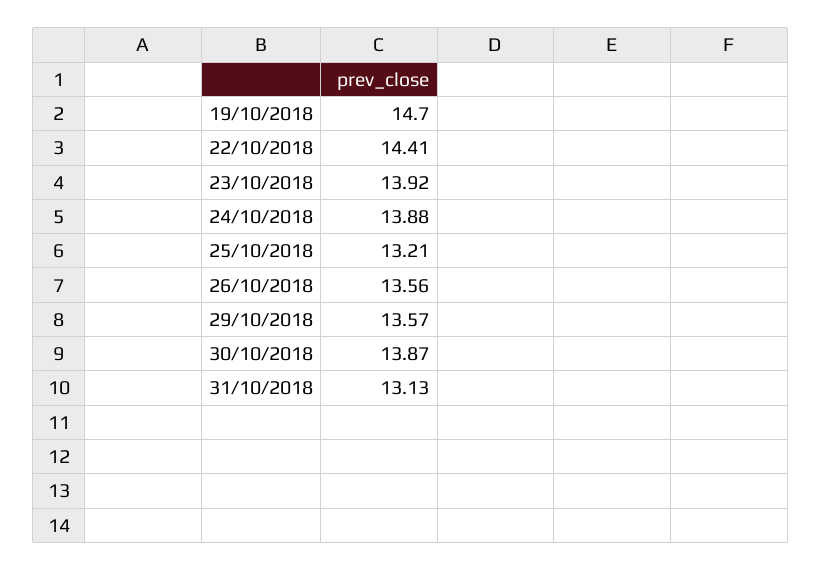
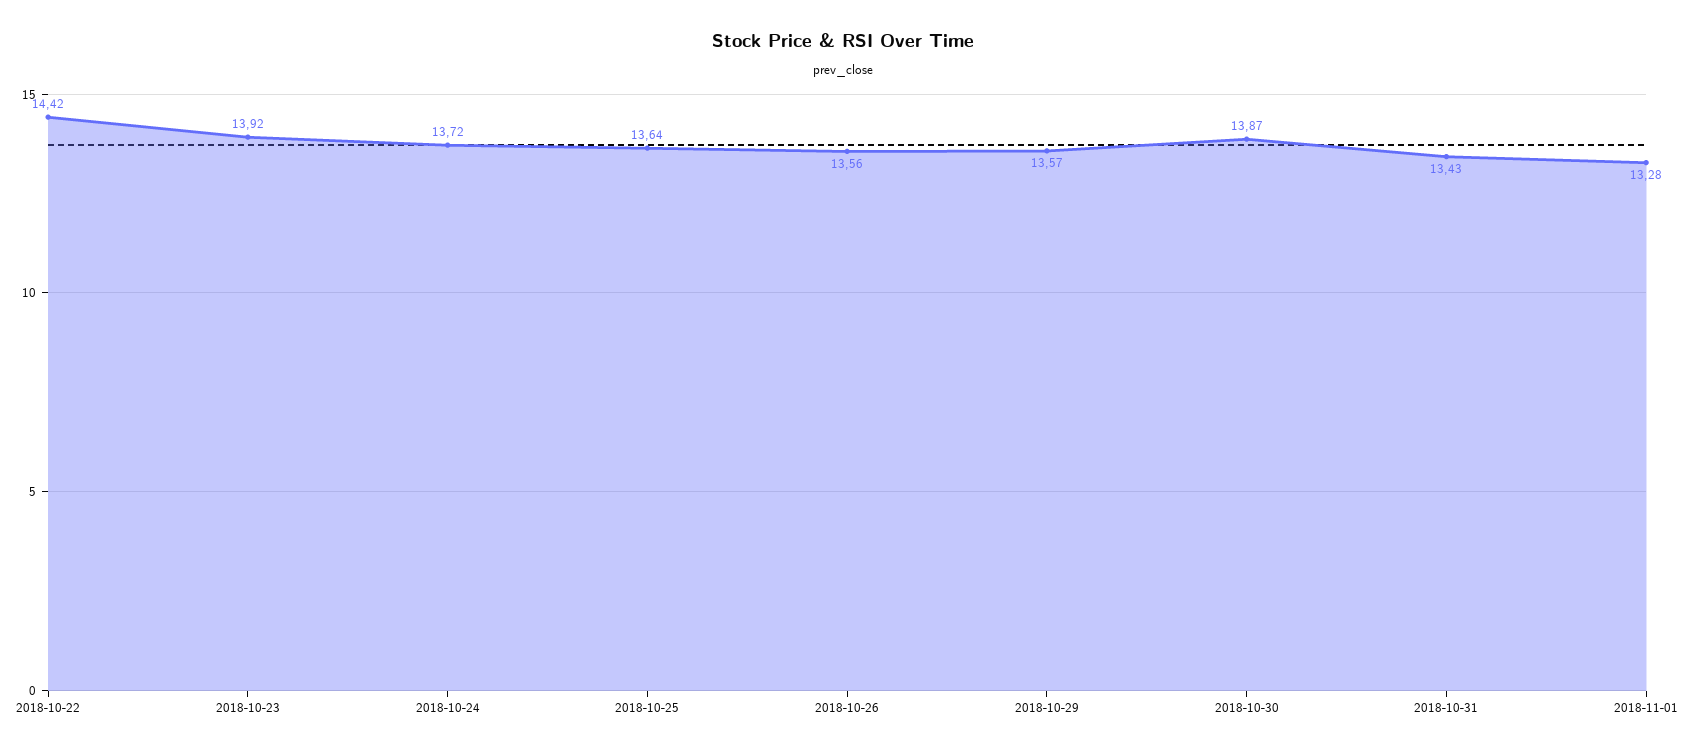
19/10/2018: 14.7 -> none
22/10/2018: 14.41 -> 14.42
24/10/2018: 13.88 -> 13.72
25/10/2018: 13.21 -> 13.64
31/10/2018: 13.13 -> 13.43
2018-11-01: none -> 13.28

